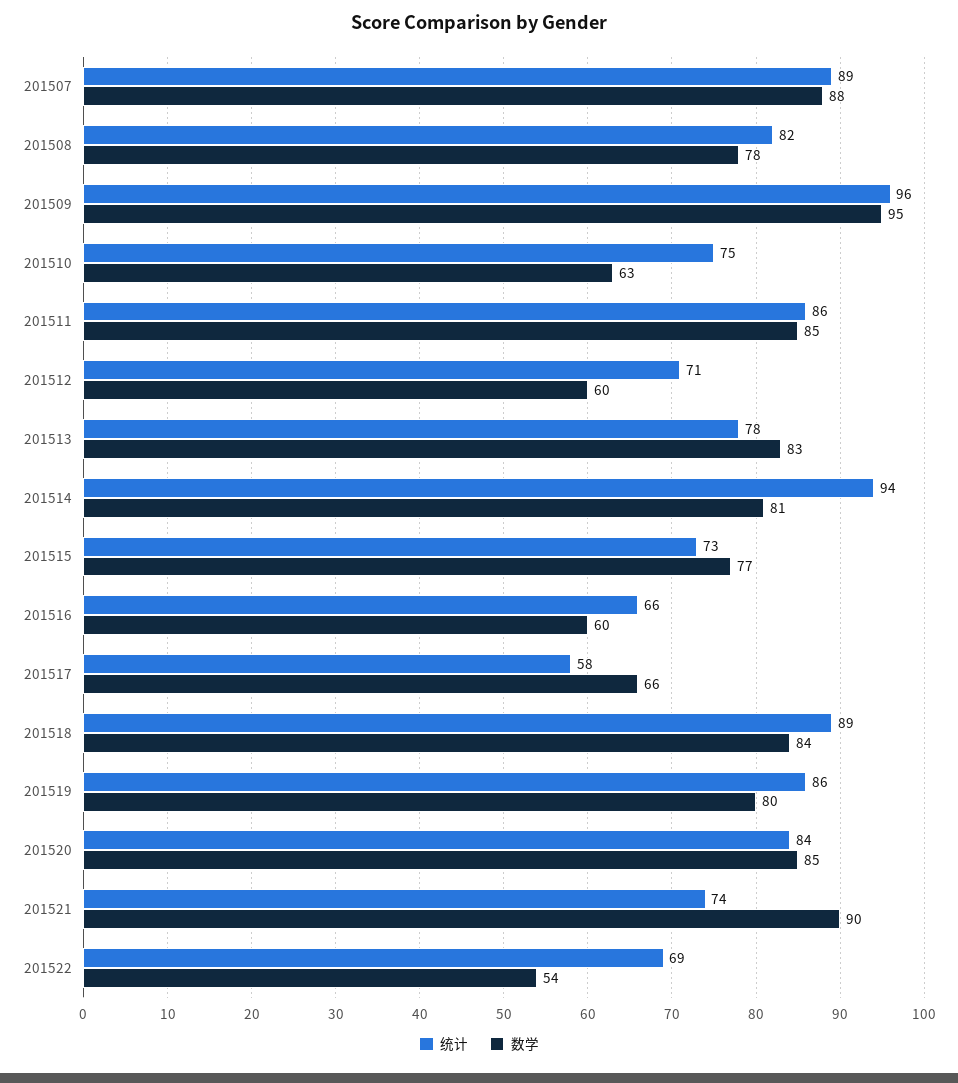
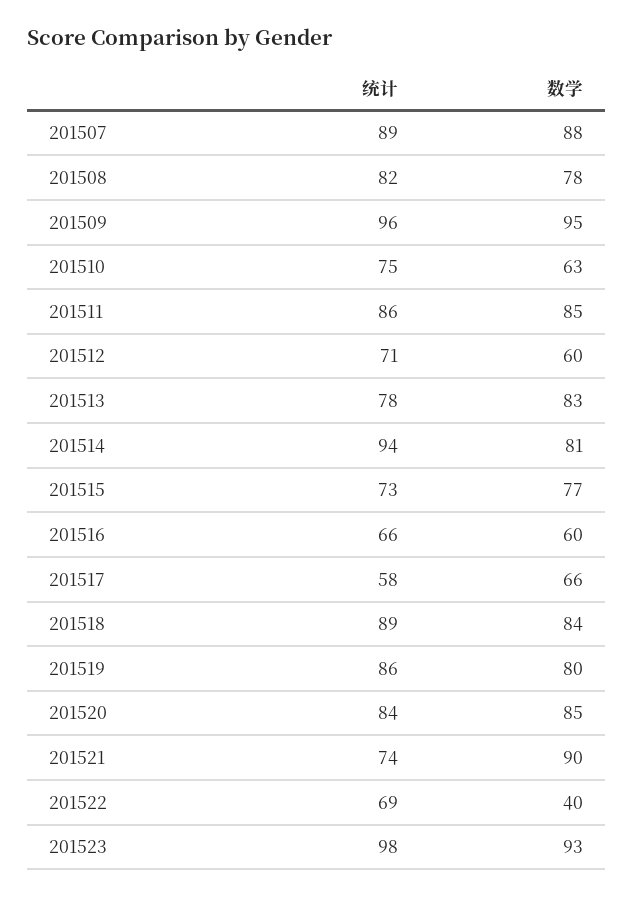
数学, 201522: 54 -> 40
统计, 201523: none -> 98
数学, 201523: none -> 93

